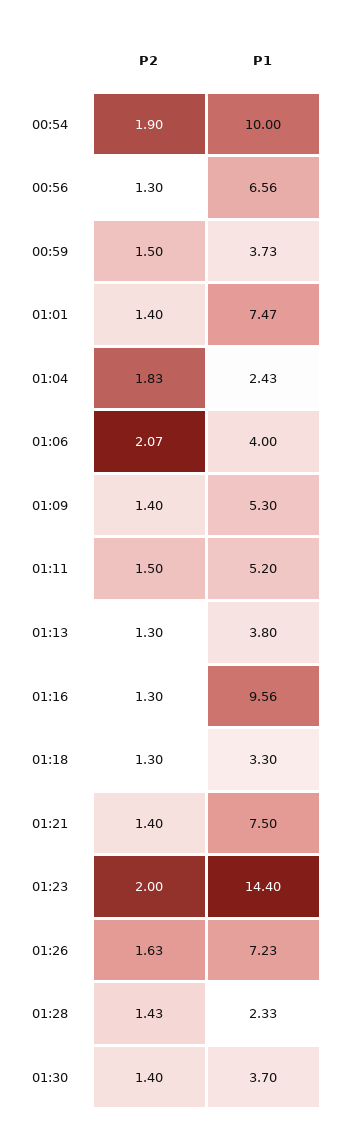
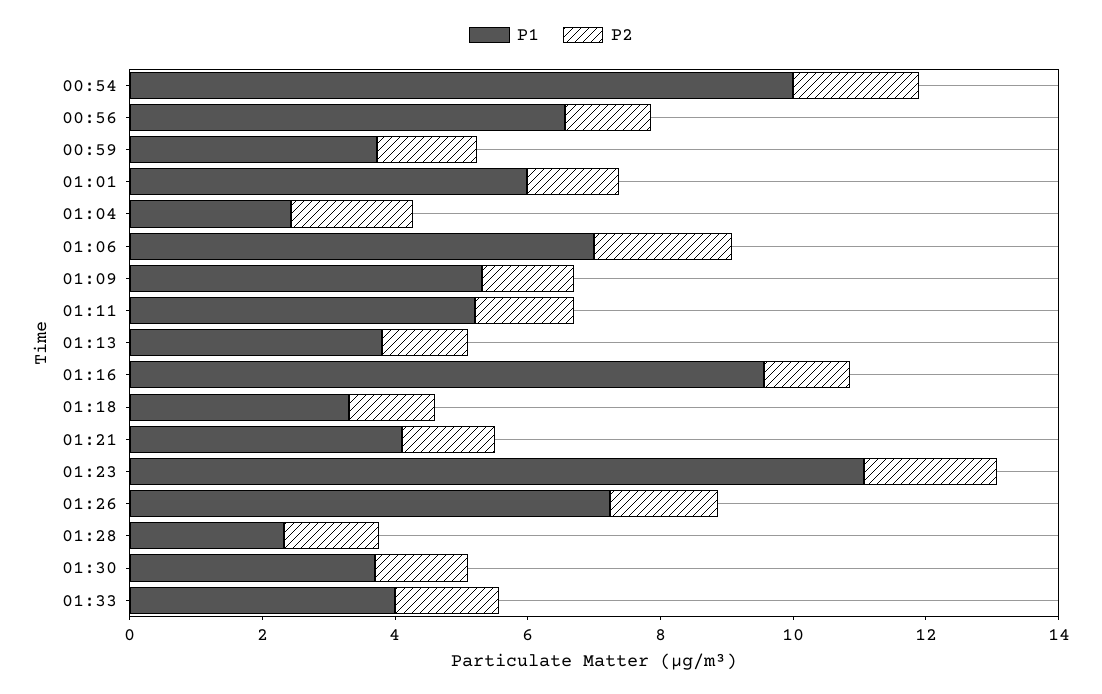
P1, 01:01: 7.47 -> 6
P1, 01:06: 4 -> 7
P1, 01:21: 7.5 -> 4
P1, 01:23: 14.4 -> 11
P1, 01:33: none -> 4
P2, 01:33: none -> 1.5

